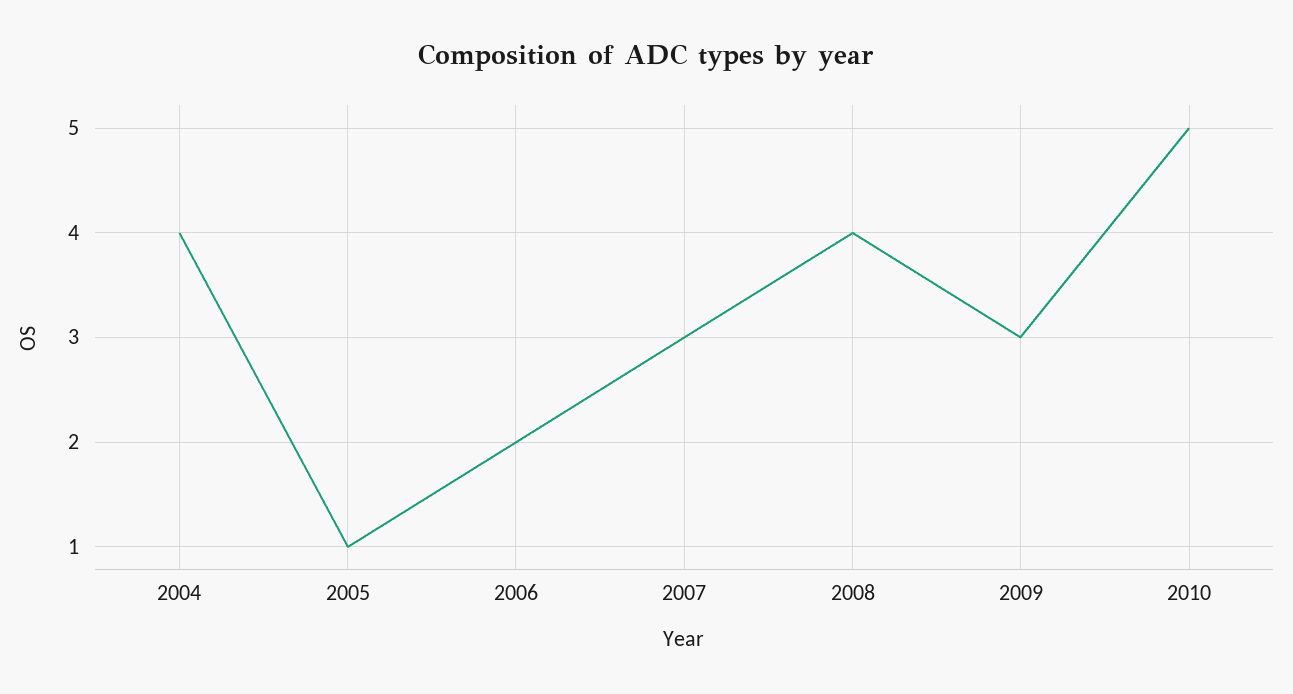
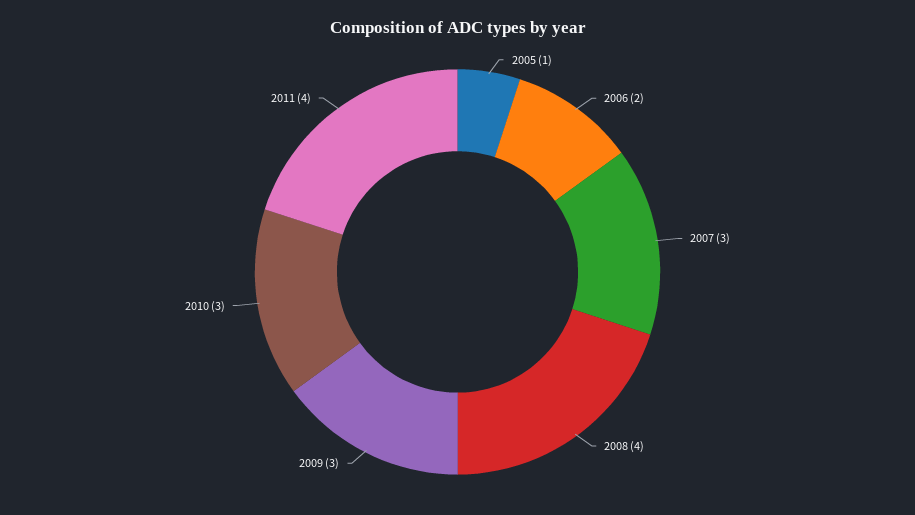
2004: 4 -> none
2010: 5 -> 3
2011: none -> 4

